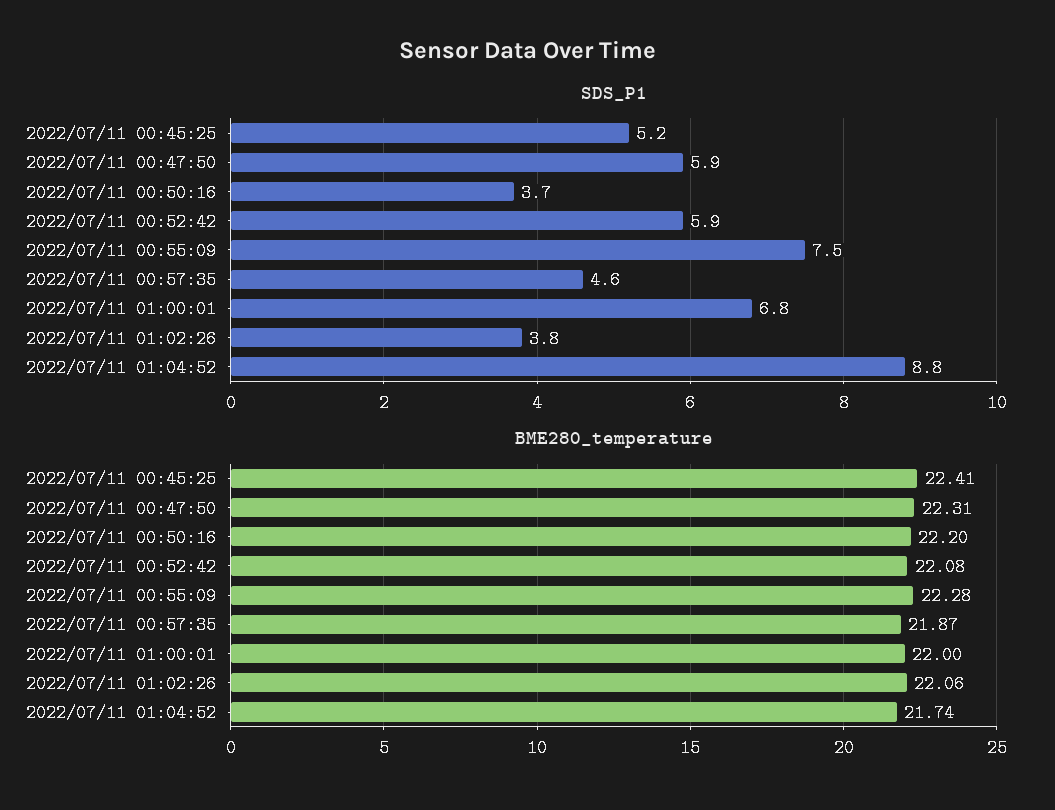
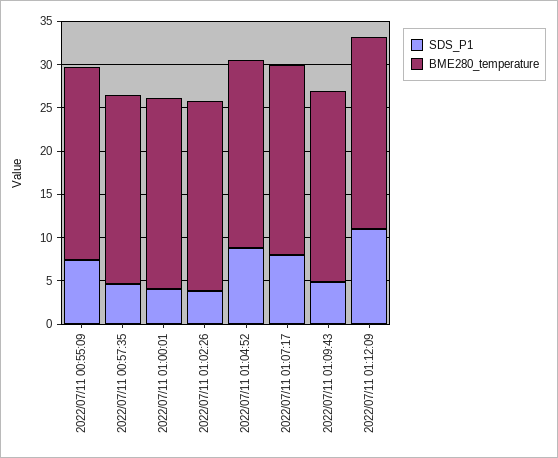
SDS_P1, 2022/07/11 00:45:25: 5.2 -> none
SDS_P1, 2022/07/11 00:47:50: 5.9 -> none
SDS_P1, 2022/07/11 00:50:16: 3.7 -> none
SDS_P1, 2022/07/11 00:52:42: 5.9 -> none
SDS_P1, 2022/07/11 01:00:01: 6.8 -> 4
BME280_temperature, 2022/07/11 00:45:25: 22.41 -> none
BME280_temperature, 2022/07/11 00:47:50: 22.31 -> none
BME280_temperature, 2022/07/11 00:50:16: 22.2 -> none
BME280_temperature, 2022/07/11 00:52:42: 22.08 -> none
SDS_P1, 2022/07/11 01:07:17: none -> 8
BME280_temperature, 2022/07/11 01:07:17: none -> 22
SDS_P1, 2022/07/11 01:09:43: none -> 5
BME280_temperature, 2022/07/11 01:09:43: none -> 22
SDS_P1, 2022/07/11 01:12:09: none -> 11
BME280_temperature, 2022/07/11 01:12:09: none -> 22

